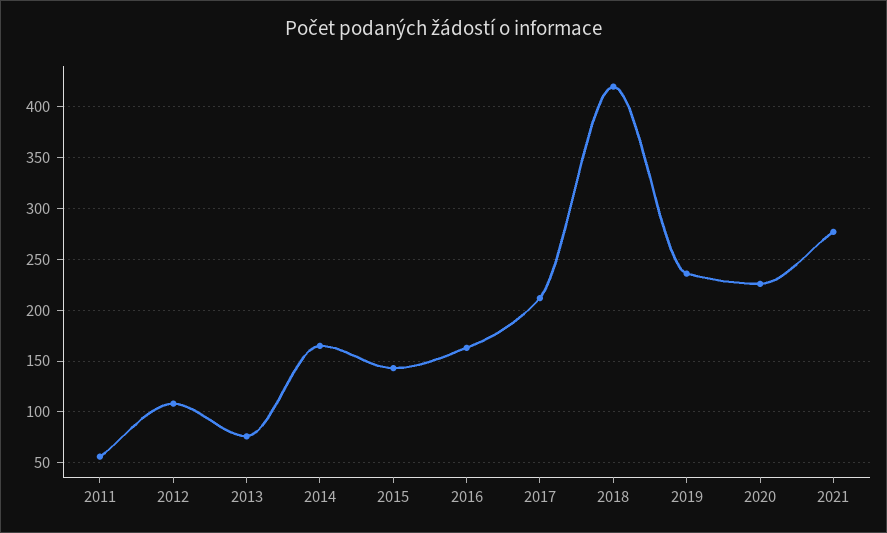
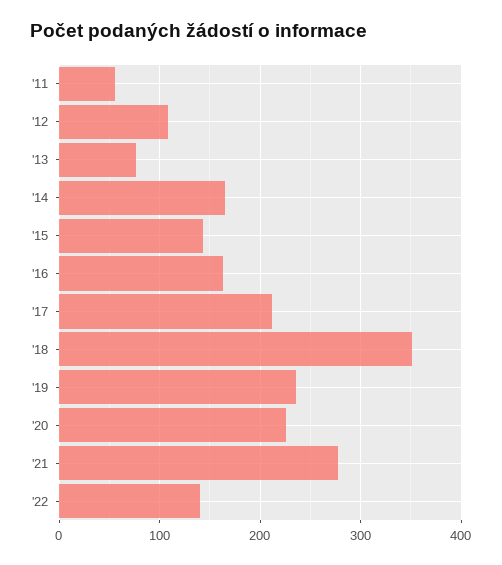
2018: 420 -> 350
'22: none -> 140

